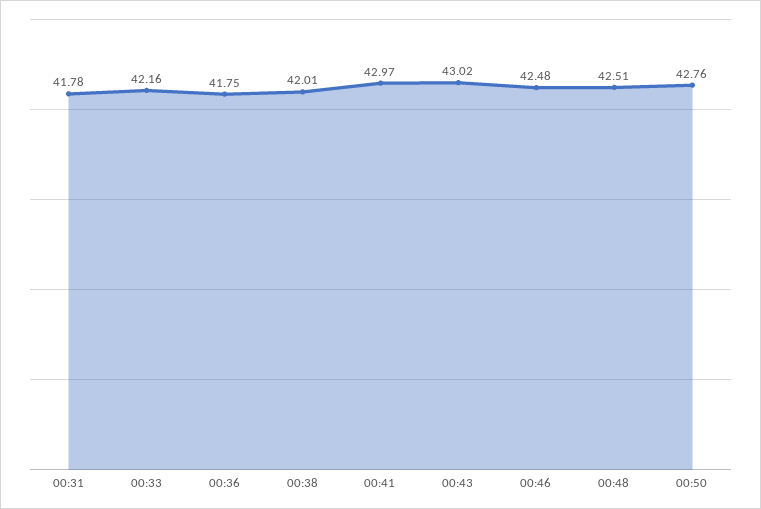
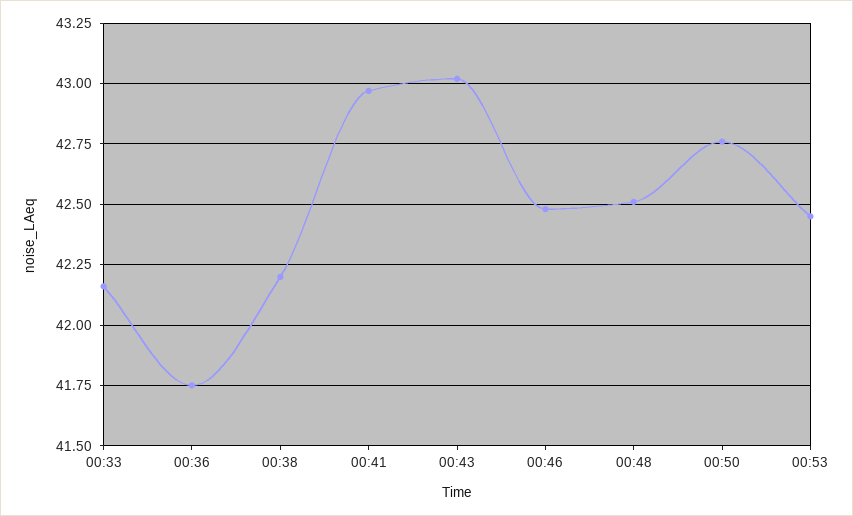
00:31: 41.78 -> none
00:38: 42.01 -> 42.2
00:53: none -> 42.45

